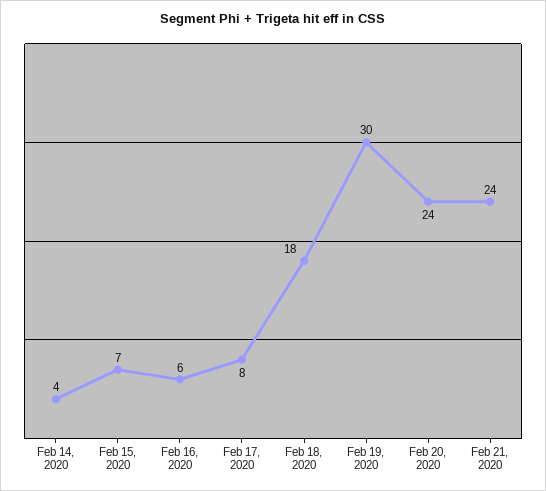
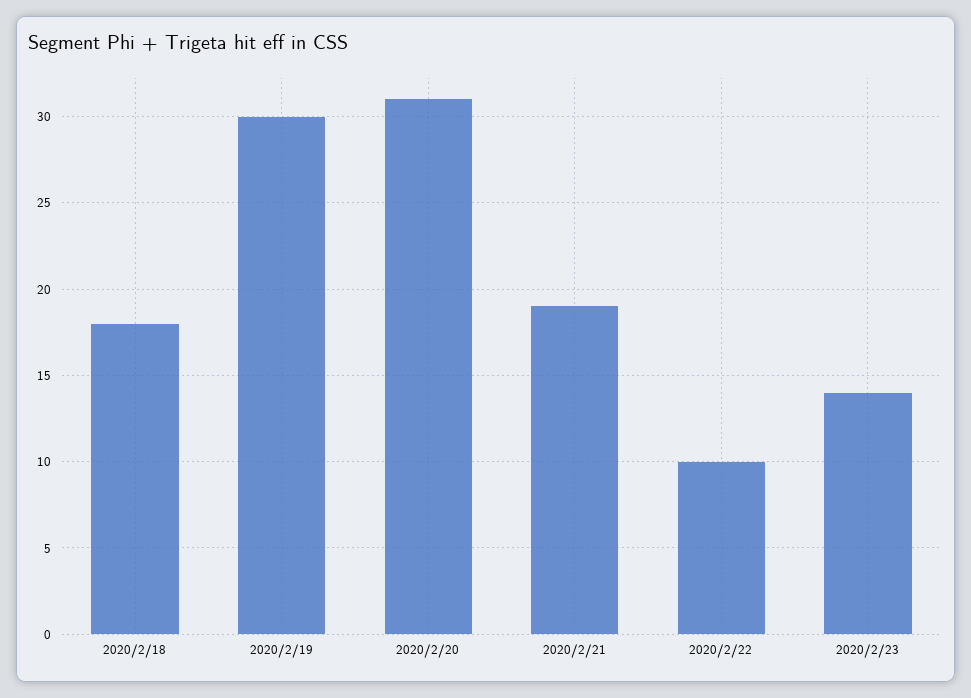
Feb 14, 2020: 4 -> none
Feb 15, 2020: 7 -> none
Feb 16, 2020: 6 -> none
Feb 17, 2020: 8 -> none
Feb 20, 2020: 24 -> 31
Feb 21, 2020: 24 -> 19
2020/2/22: none -> 10
2020/2/23: none -> 14

